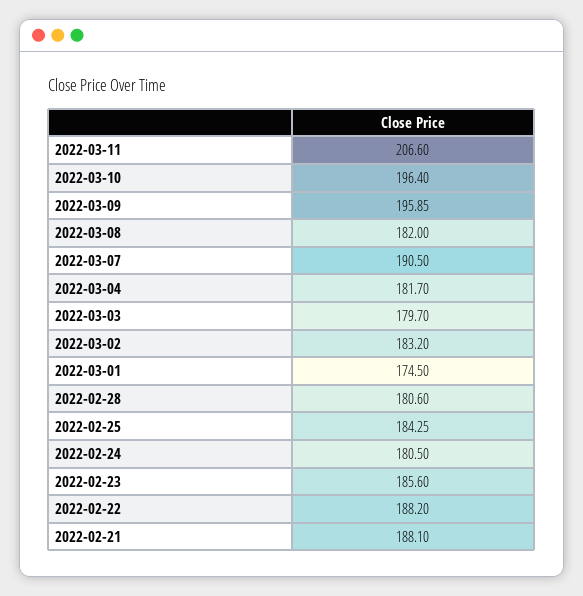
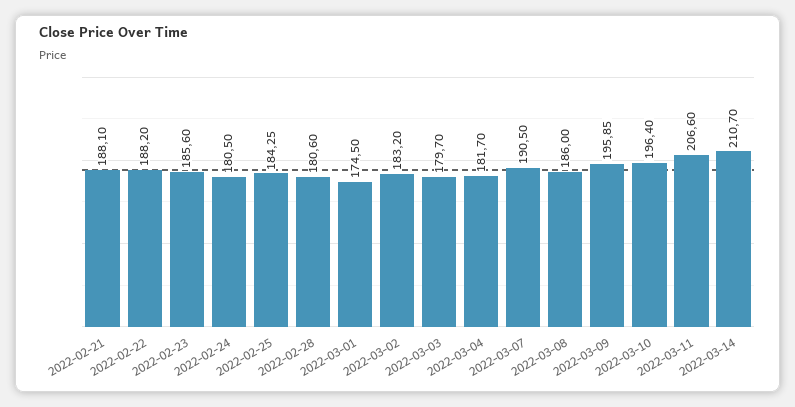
2022-03-08: 182 -> 186
2022-03-14: none -> 210.7

